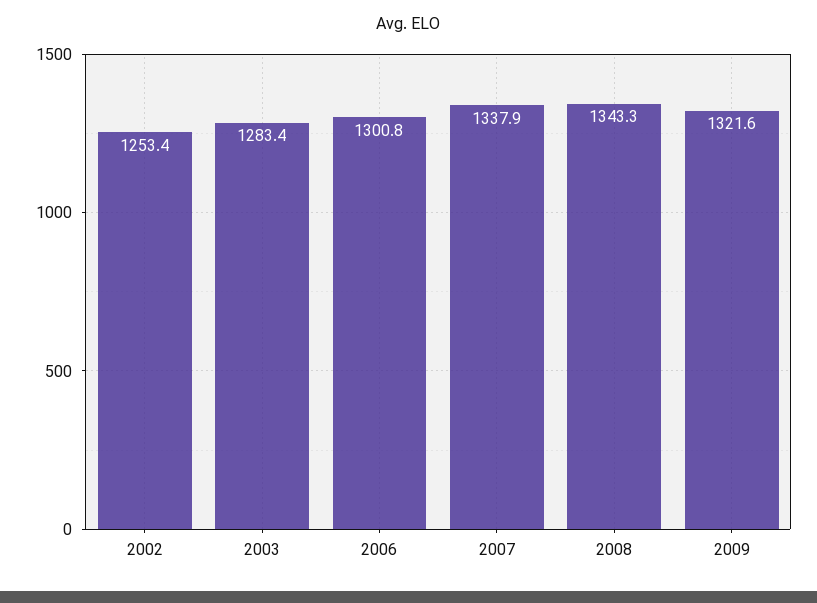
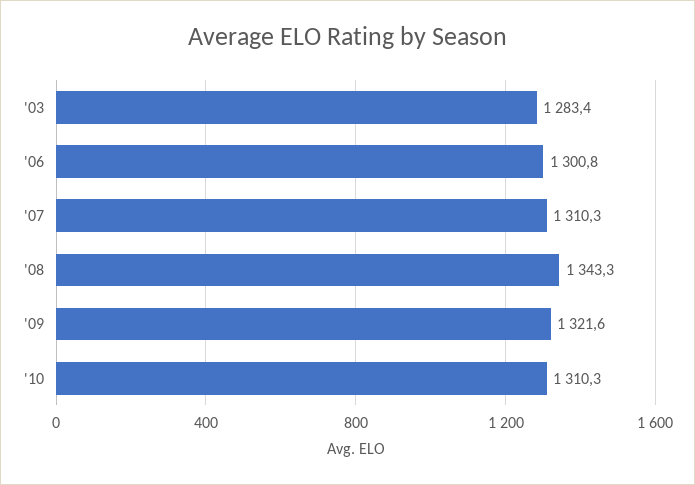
2002: 1253.4 -> none
2007: 1337.9 -> 1310.3
'10: none -> 1310.3

